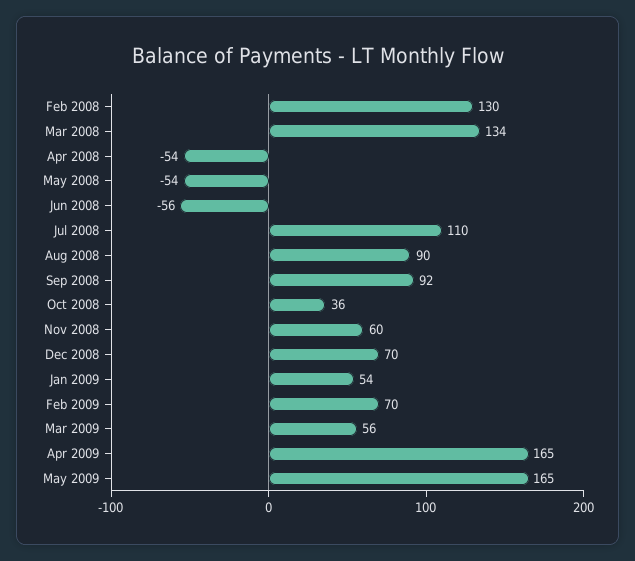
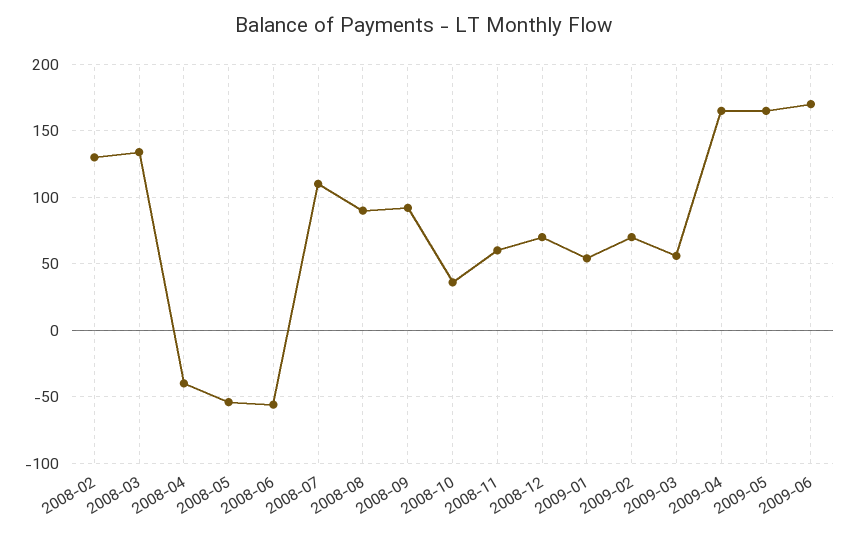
Apr 2008: -54 -> -40
2009-06: none -> 170

